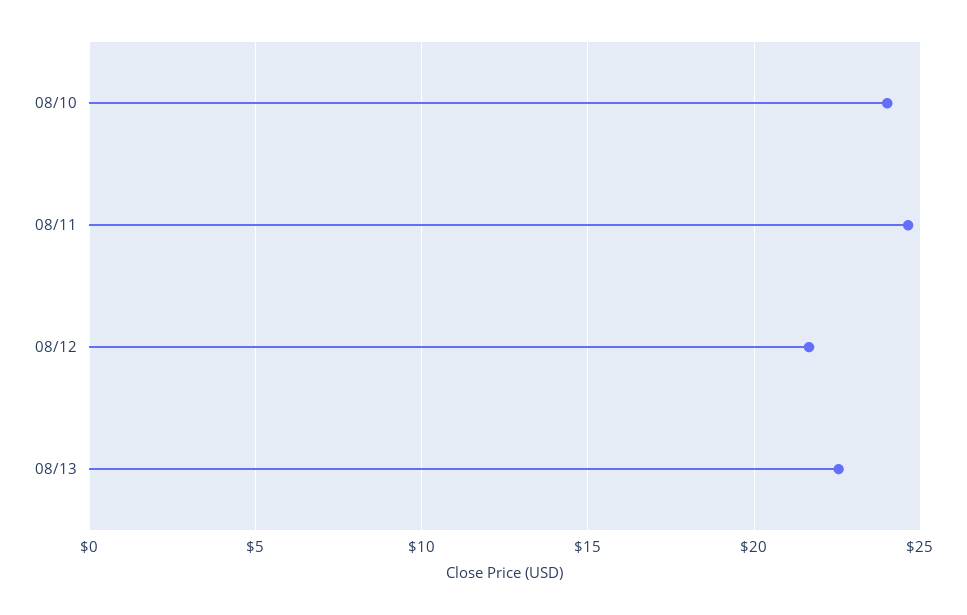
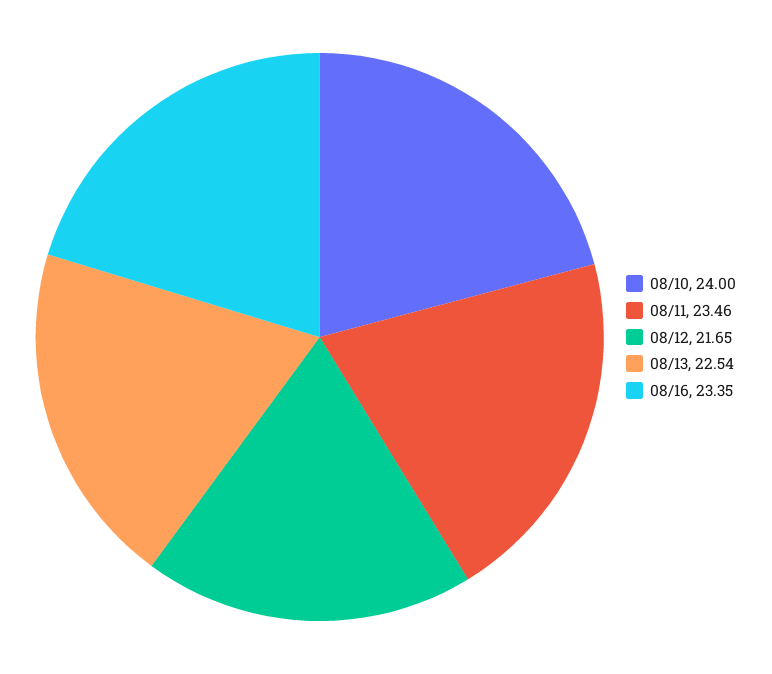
08/11: 24.5 -> 23.46
08/16: none -> 23.35

